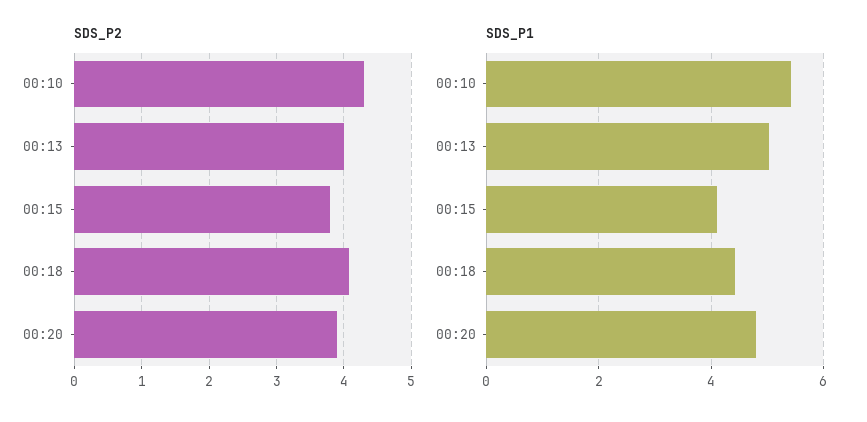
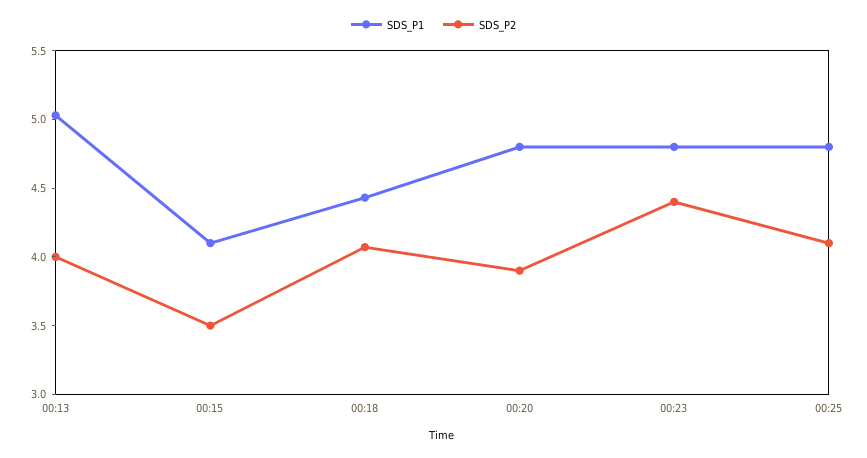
SDS_P2, 00:10: 4.3 -> none
SDS_P2, 00:15: 3.8 -> 3.5
SDS_P1, 00:10: 5.4 -> none
SDS_P1, 00:23: none -> 4.8
SDS_P2, 00:23: none -> 4.4
SDS_P1, 00:25: none -> 4.8
SDS_P2, 00:25: none -> 4.1

